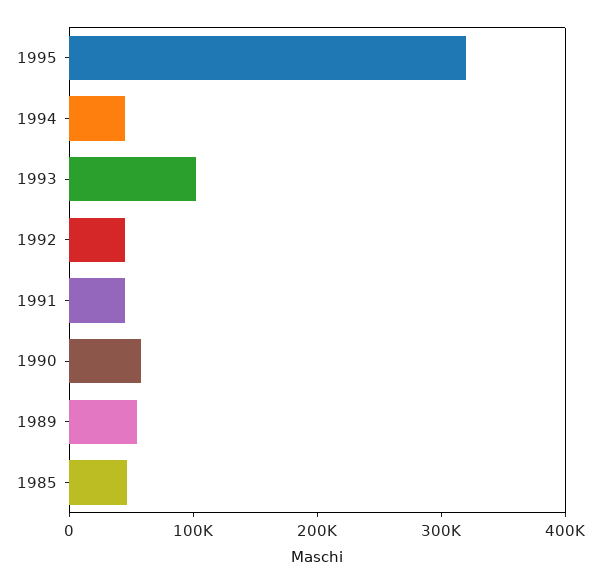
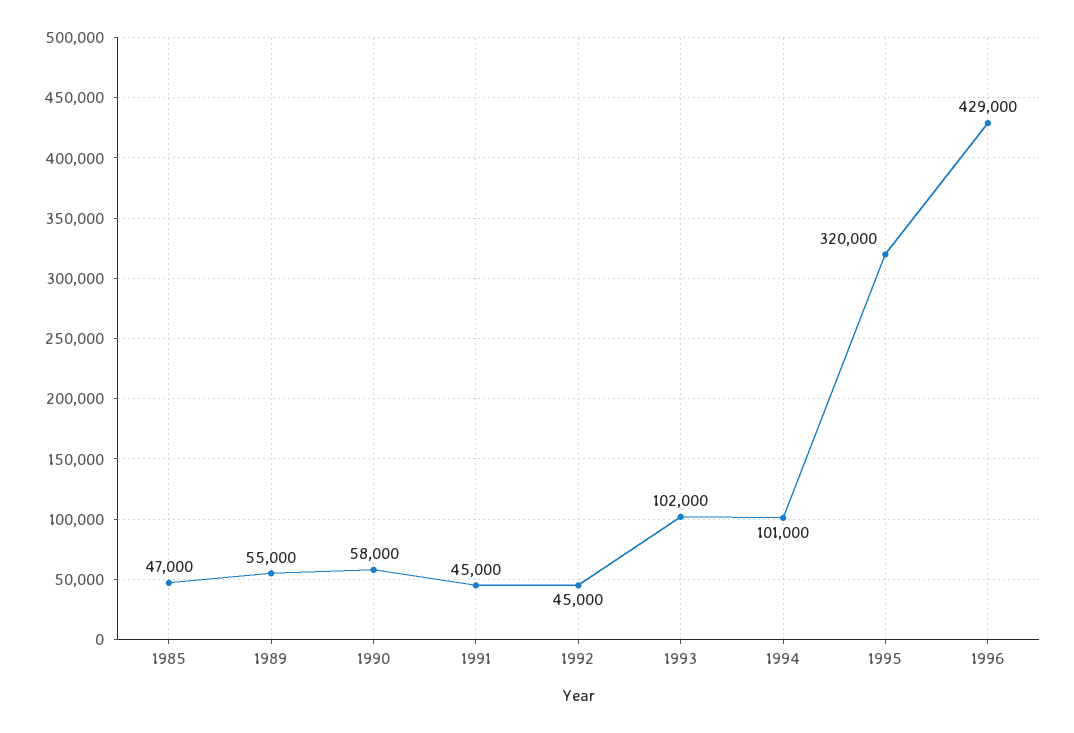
1994: 40000 -> 101000
1996: none -> 429000

